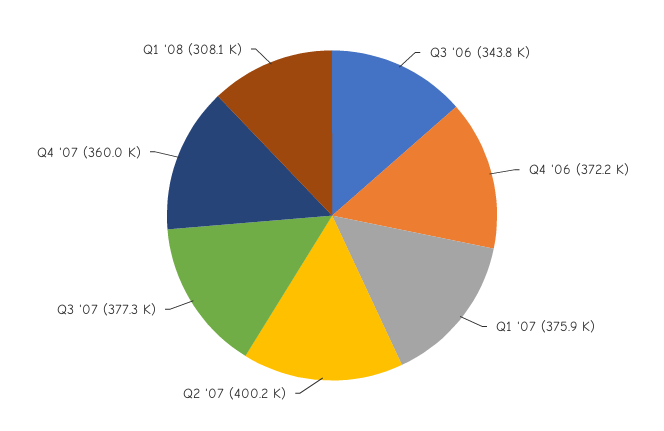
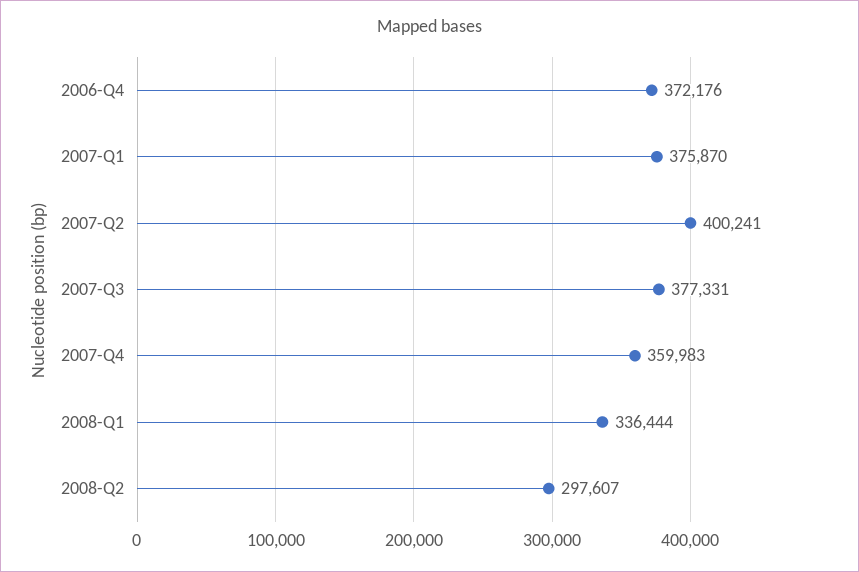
Q3 '06: 343800 -> none
Q1 '08: 308100 -> 336444
2008-Q2: none -> 297607

